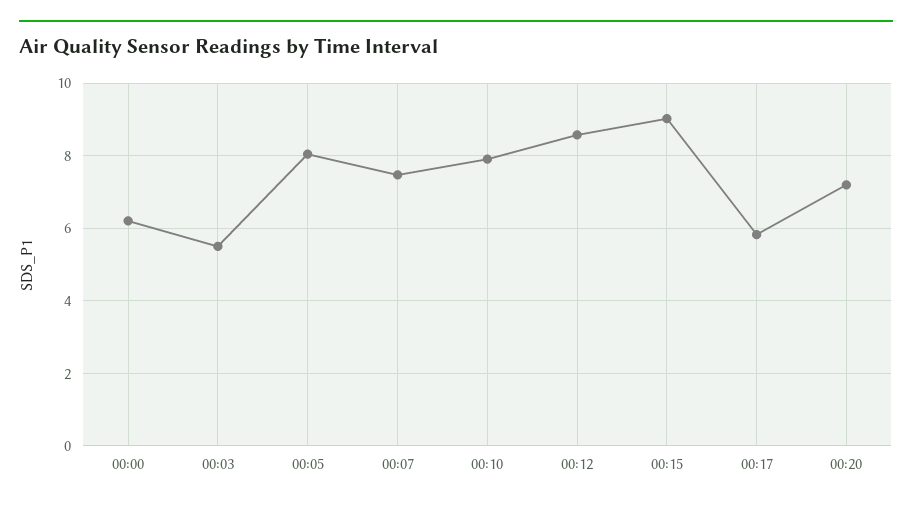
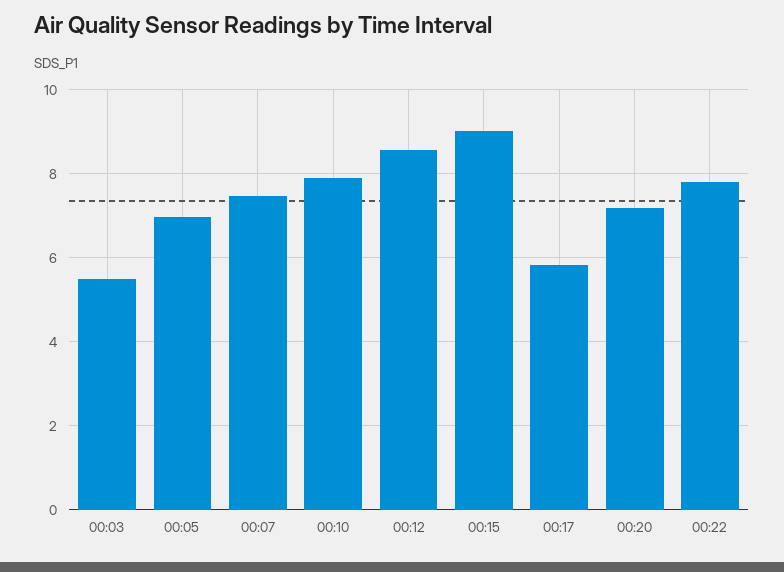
00:00: 6.2 -> none
00:05: 8 -> 7
00:22: none -> 7.8

